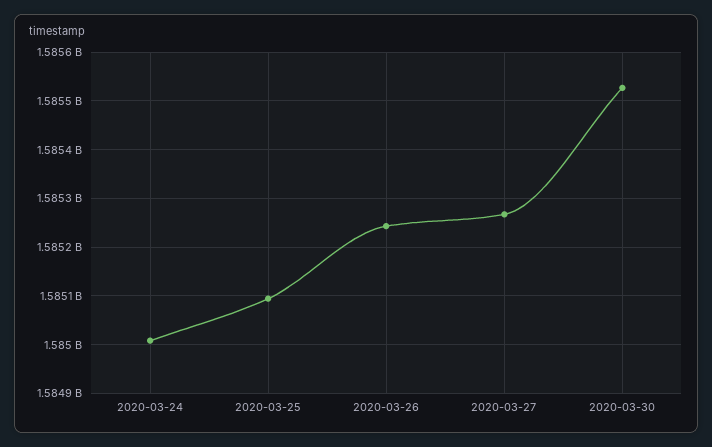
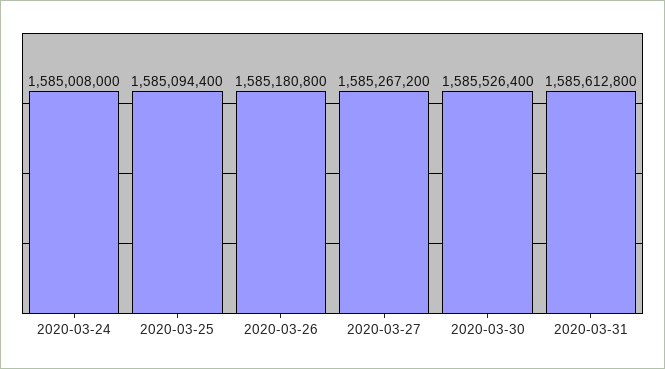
2020-03-26: 1585240000 -> 1585180800
2020-03-31: none -> 1585612800

